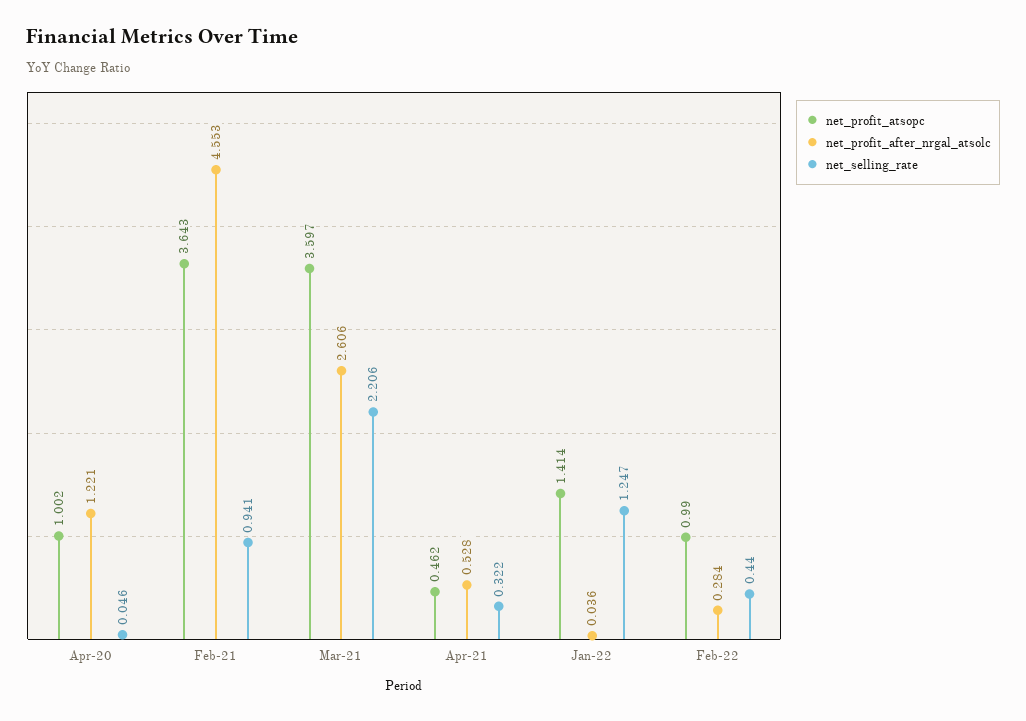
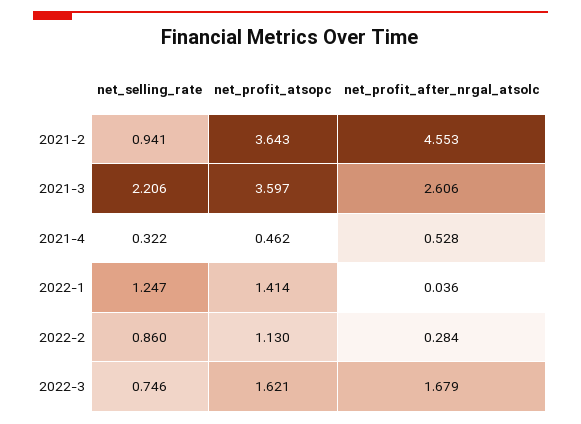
net_profit_atsopc, Apr-20: 1.002 -> none
net_profit_after_nrgal_atsolc, Apr-20: 1.221 -> none
net_selling_rate, Apr-20: 0.046 -> none
net_profit_atsopc, Feb-22: 0.99 -> 1.13
net_selling_rate, Feb-22: 0.44 -> 0.86
net_selling_rate, 2022-3: none -> 0.746
net_profit_atsopc, 2022-3: none -> 1.621
net_profit_after_nrgal_atsolc, 2022-3: none -> 1.679

